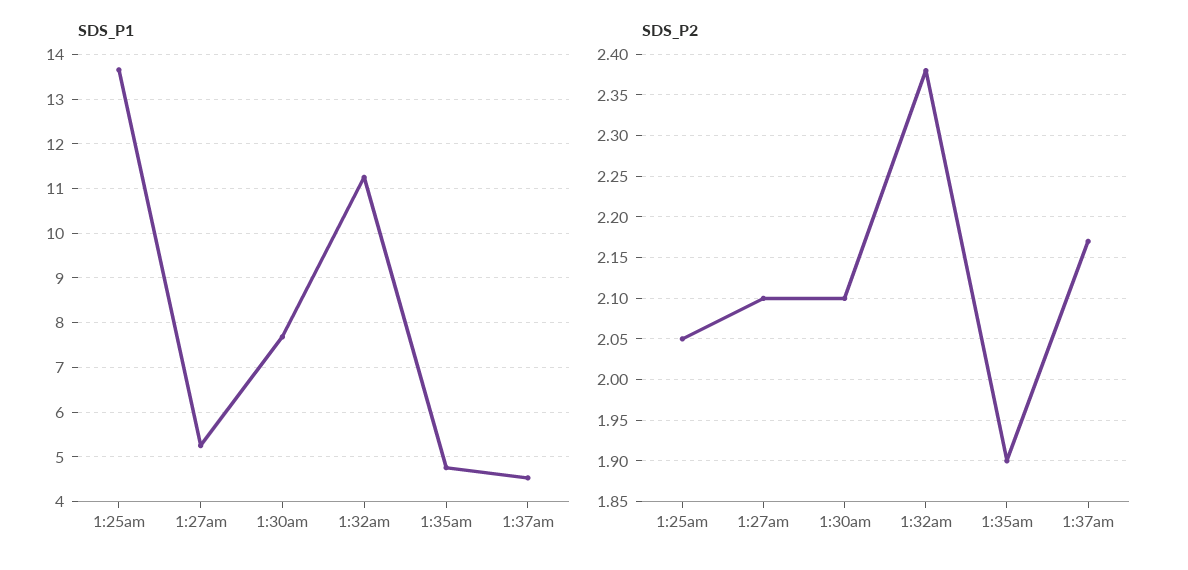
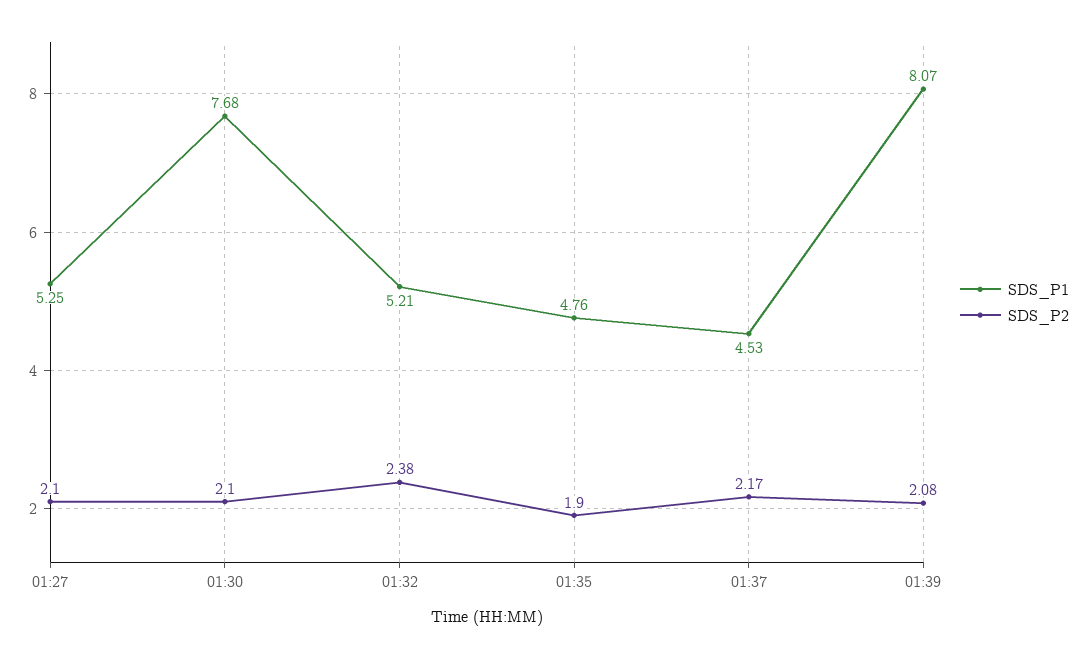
SDS_P1, 1:25am: 13.6 -> none
SDS_P1, 1:32am: 11.2 -> 5.21
SDS_P2, 1:25am: 2.05 -> none
SDS_P1, 01:39: none -> 8.07
SDS_P2, 01:39: none -> 2.08

